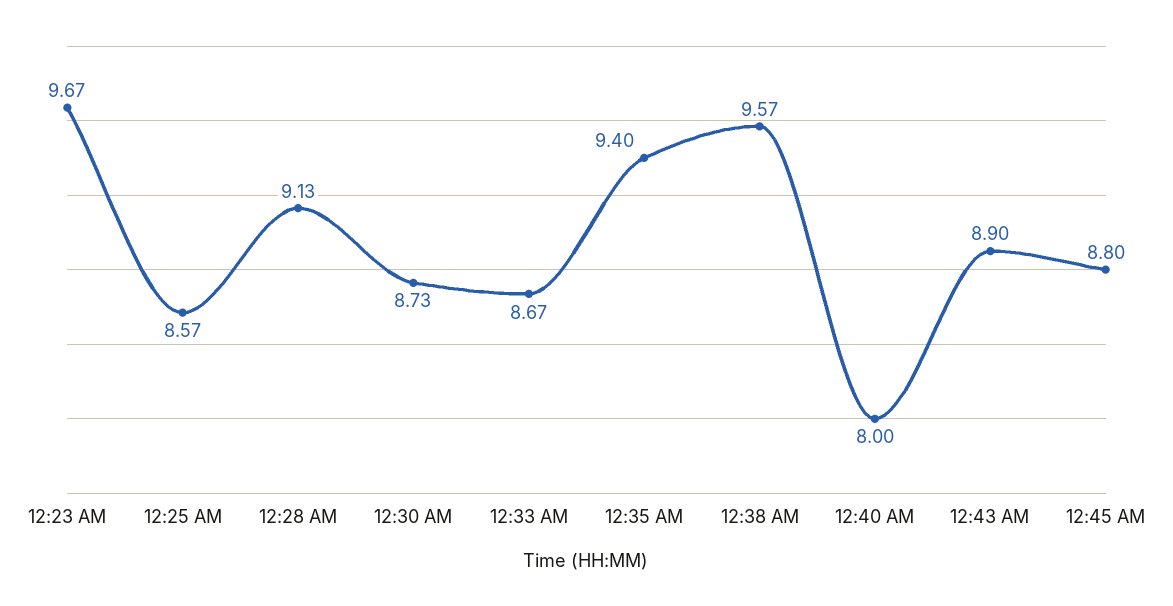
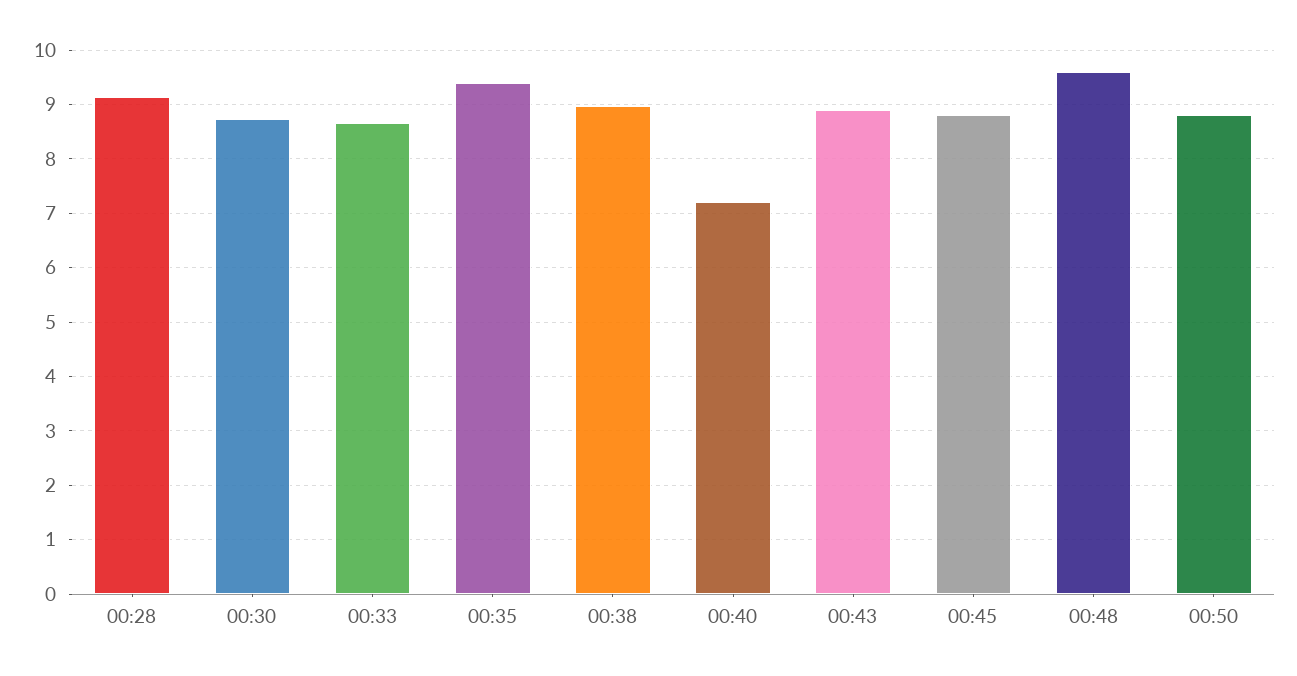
12:23 AM: 9.67 -> none
12:25 AM: 8.57 -> none
12:38 AM: 9.57 -> 9
12:40 AM: 8 -> 7.2
00:48: none -> 9.6
00:50: none -> 8.8

